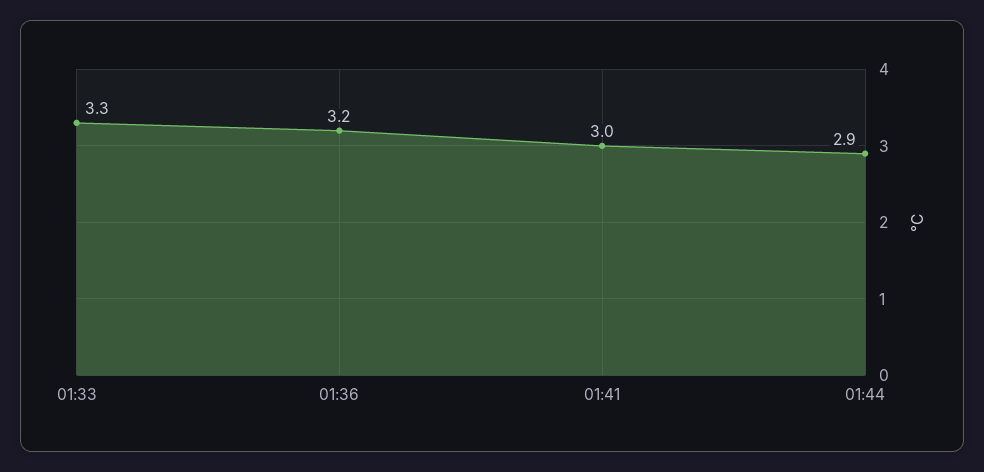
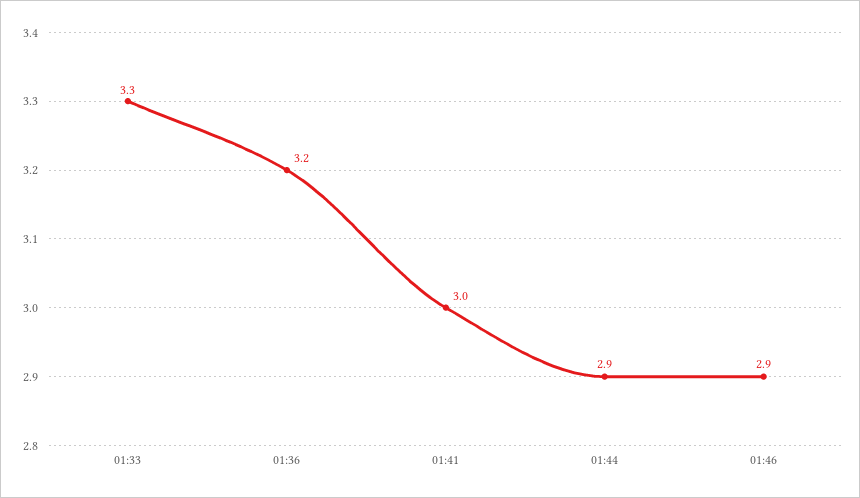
01:46: none -> 2.9

